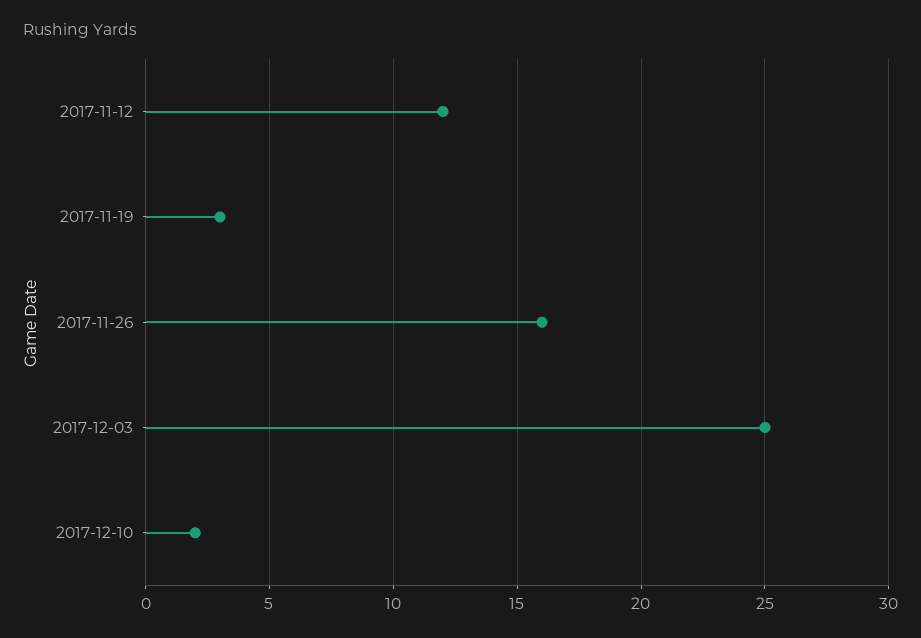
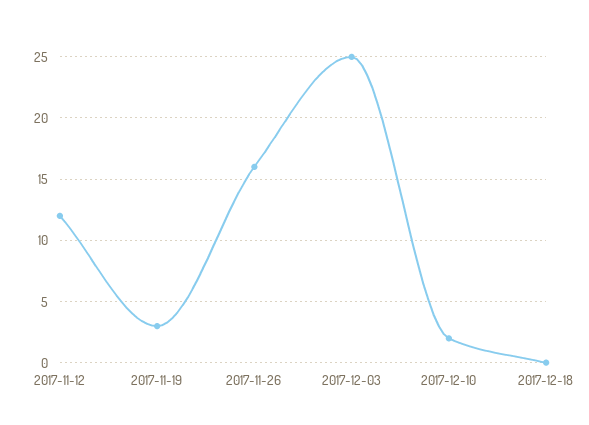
2017-12-18: none -> 0

